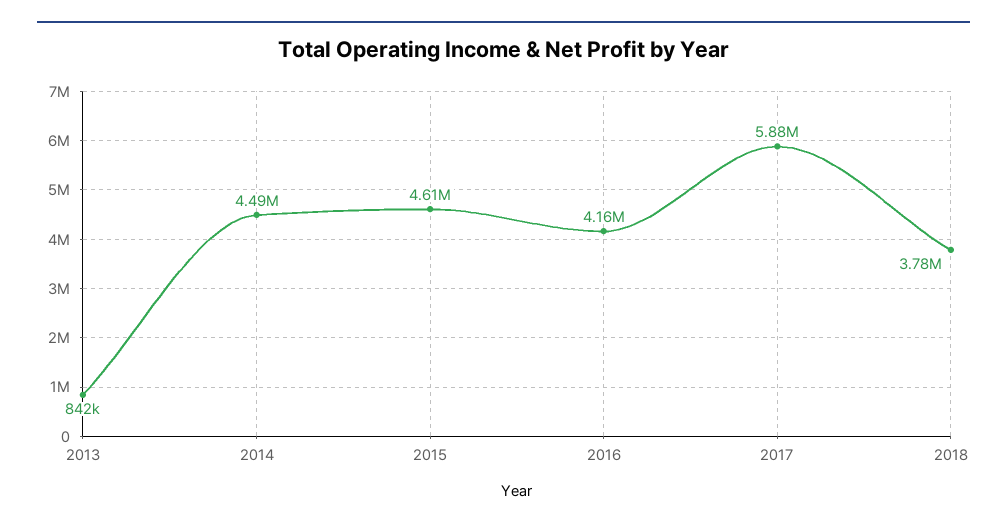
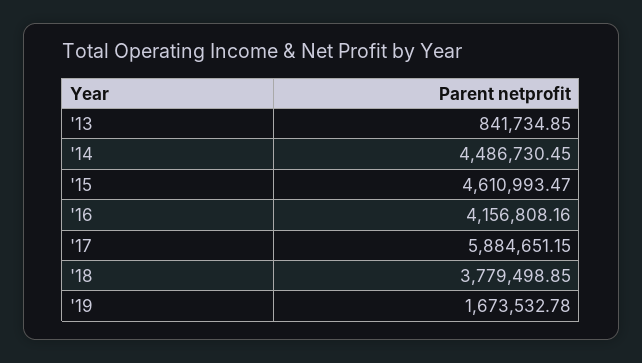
'19: none -> 1673532.78

